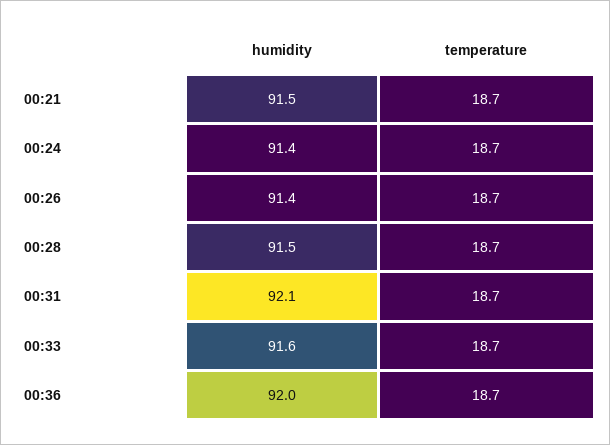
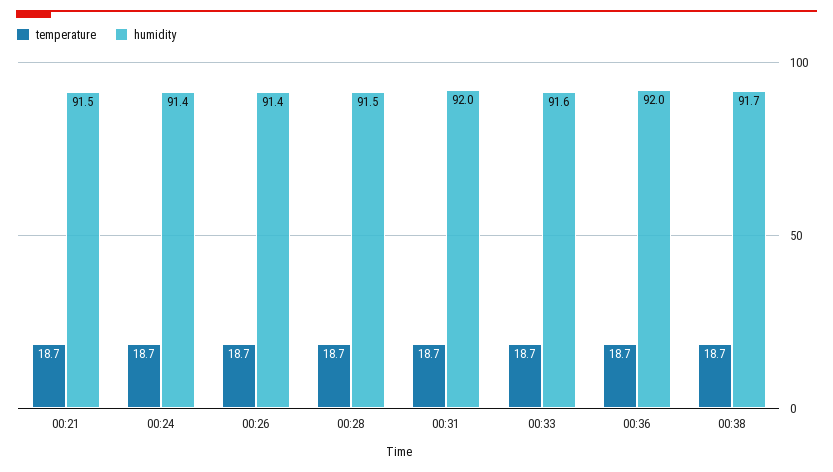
humidity, 00:31: 92.1 -> 92
temperature, 00:38: none -> 18.7
humidity, 00:38: none -> 91.7

